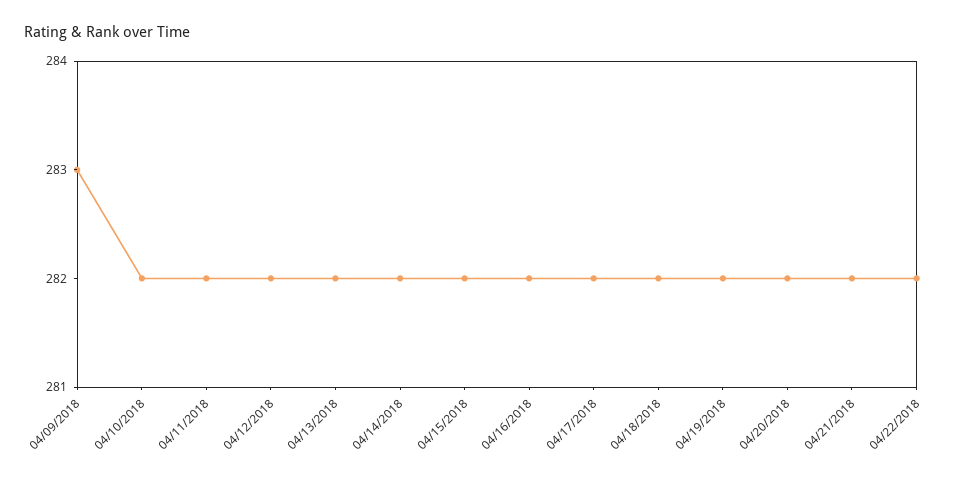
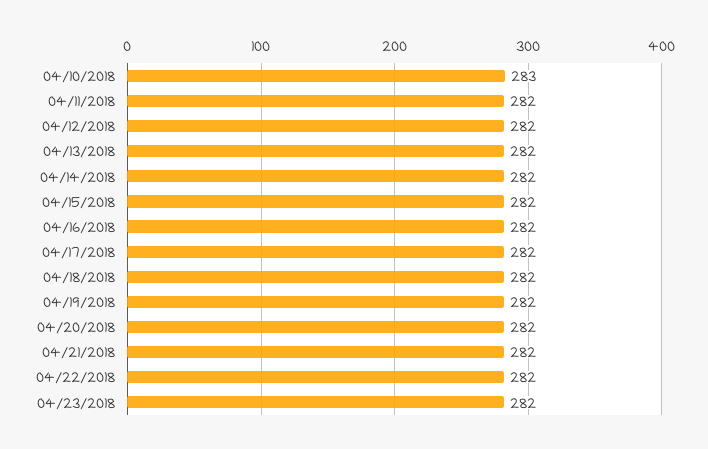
04/09/2018: 283 -> none
04/10/2018: 282 -> 283
04/23/2018: none -> 282

